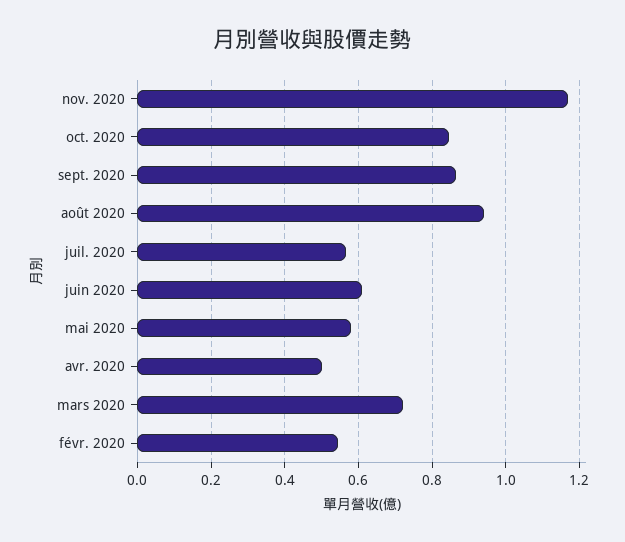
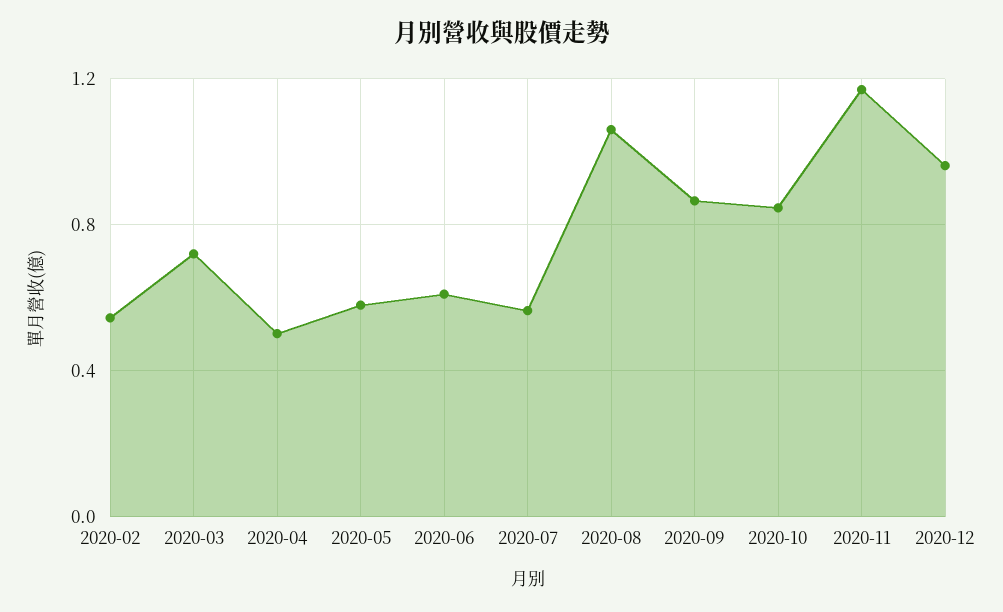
août 2020: 0.94 -> 1.05
2020-12: none -> 0.95

